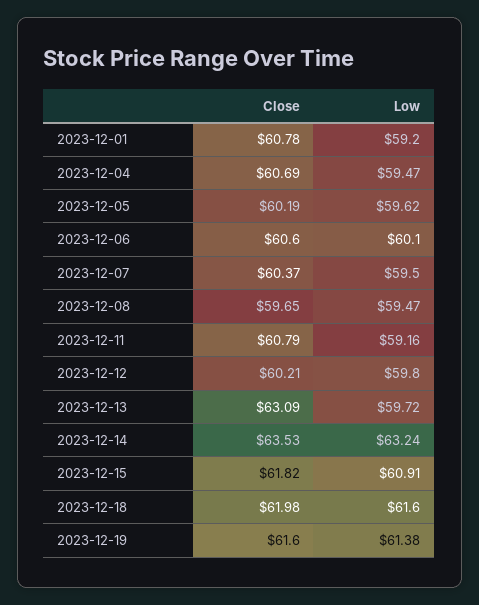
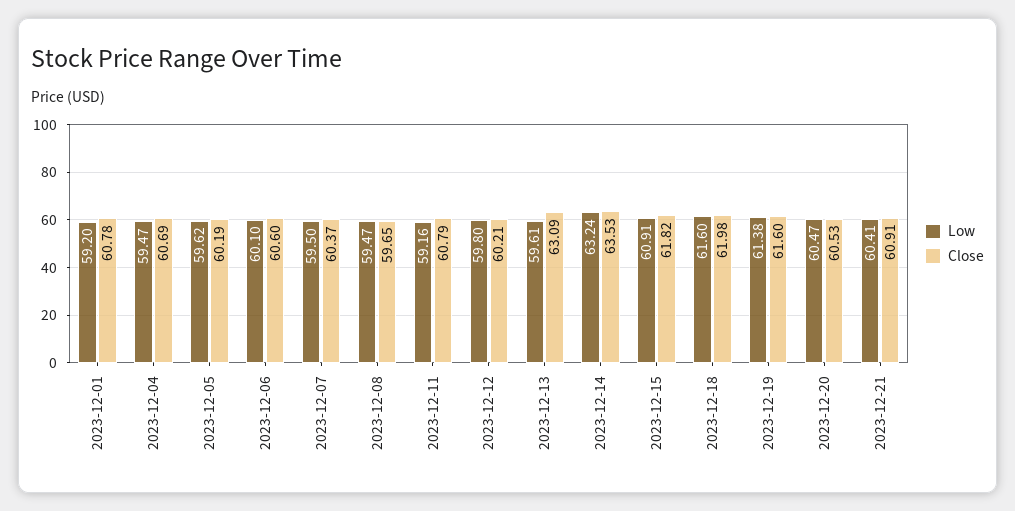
Low, 2023-12-13: 59.72 -> 59.61
Low, 2023-12-20: none -> 60.47
Close, 2023-12-20: none -> 60.53
Low, 2023-12-21: none -> 60.41
Close, 2023-12-21: none -> 60.91

